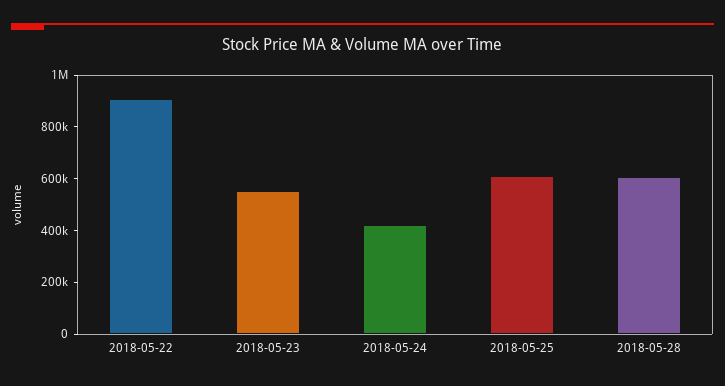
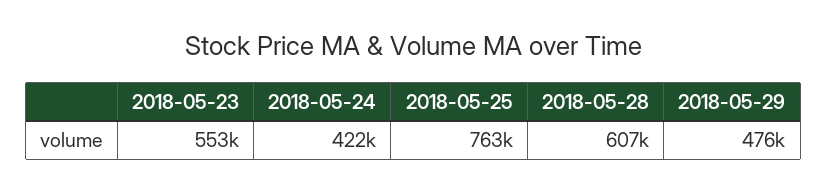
2018-05-22: 900000 -> none
2018-05-25: 600000 -> 763000
2018-05-29: none -> 476000

